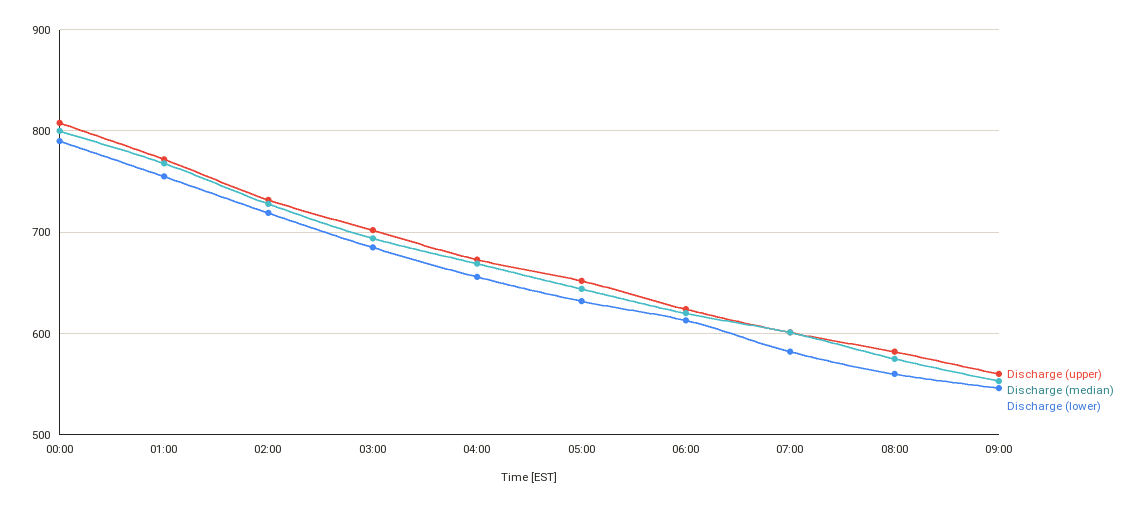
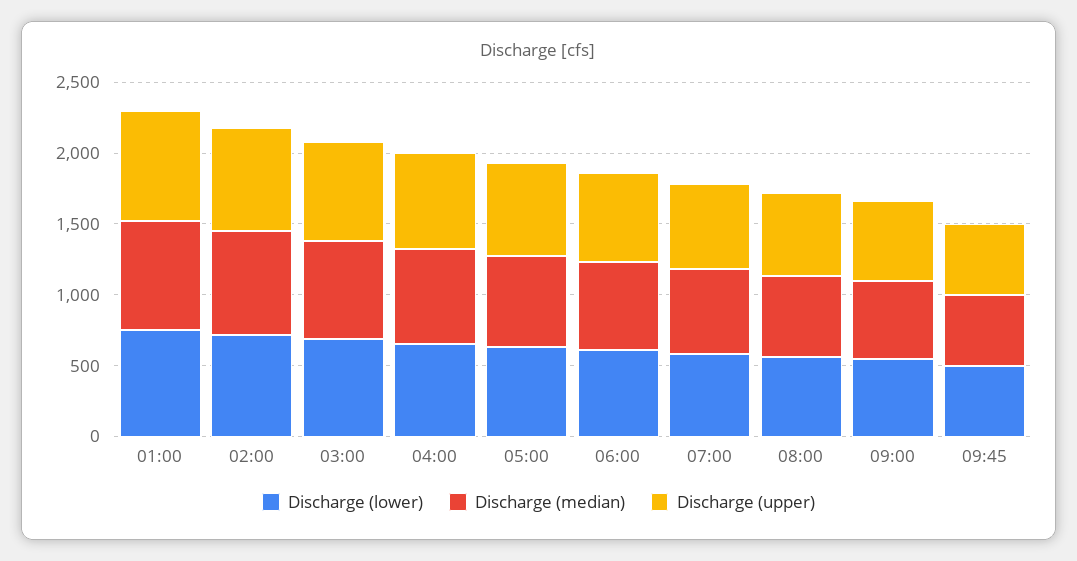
Discharge (upper), 00:00: 810 -> none
Discharge (median), 00:00: 800 -> none
Discharge (lower), 00:00: 790 -> none
Discharge (lower), 09:45: none -> 500
Discharge (median), 09:45: none -> 500
Discharge (upper), 09:45: none -> 500

